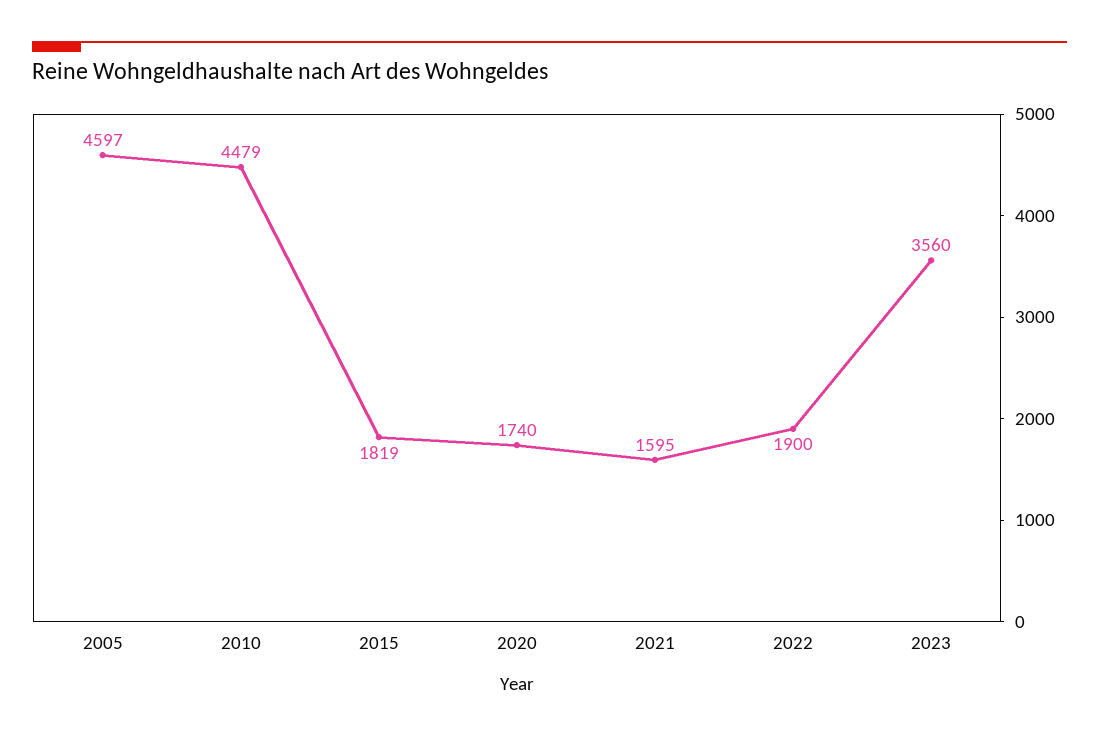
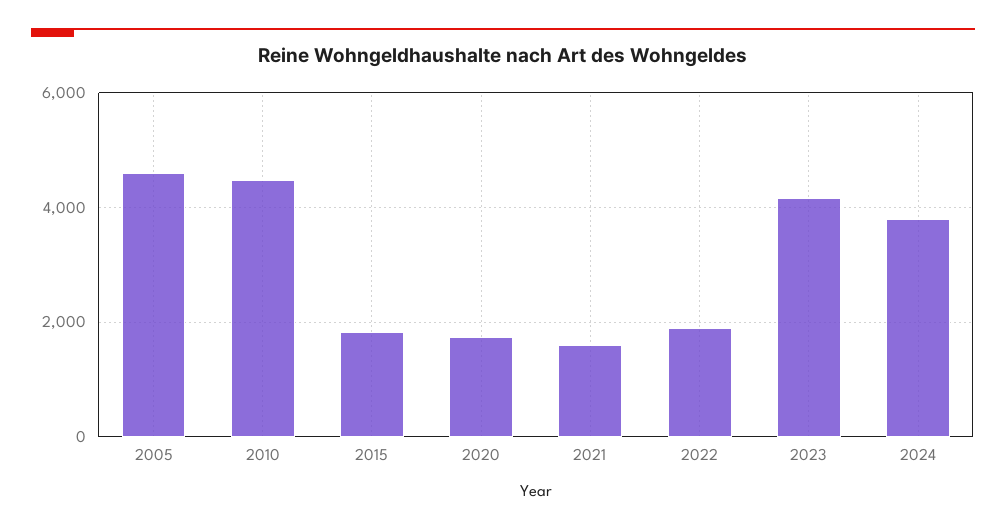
2023: 3560 -> 4200
2024: none -> 3800

